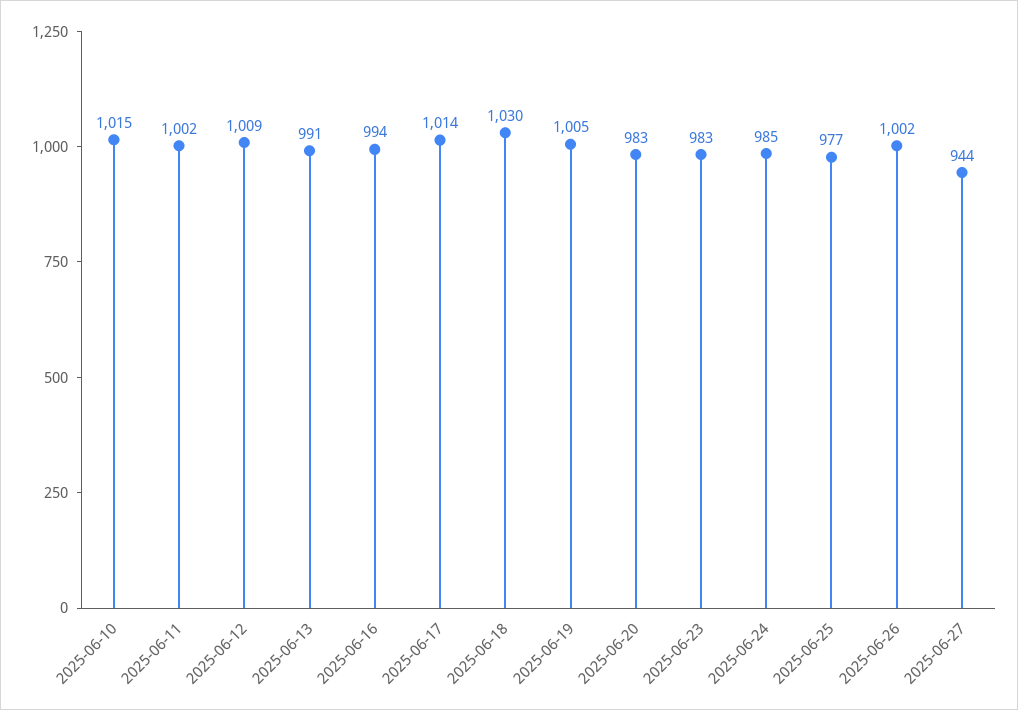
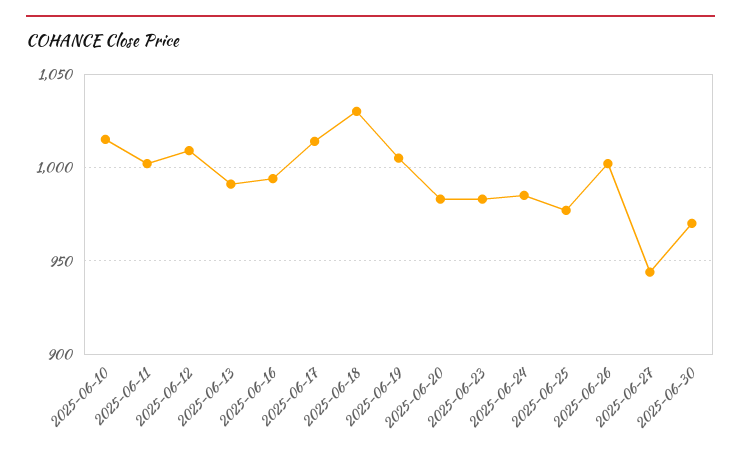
2025-06-30: none -> 970

